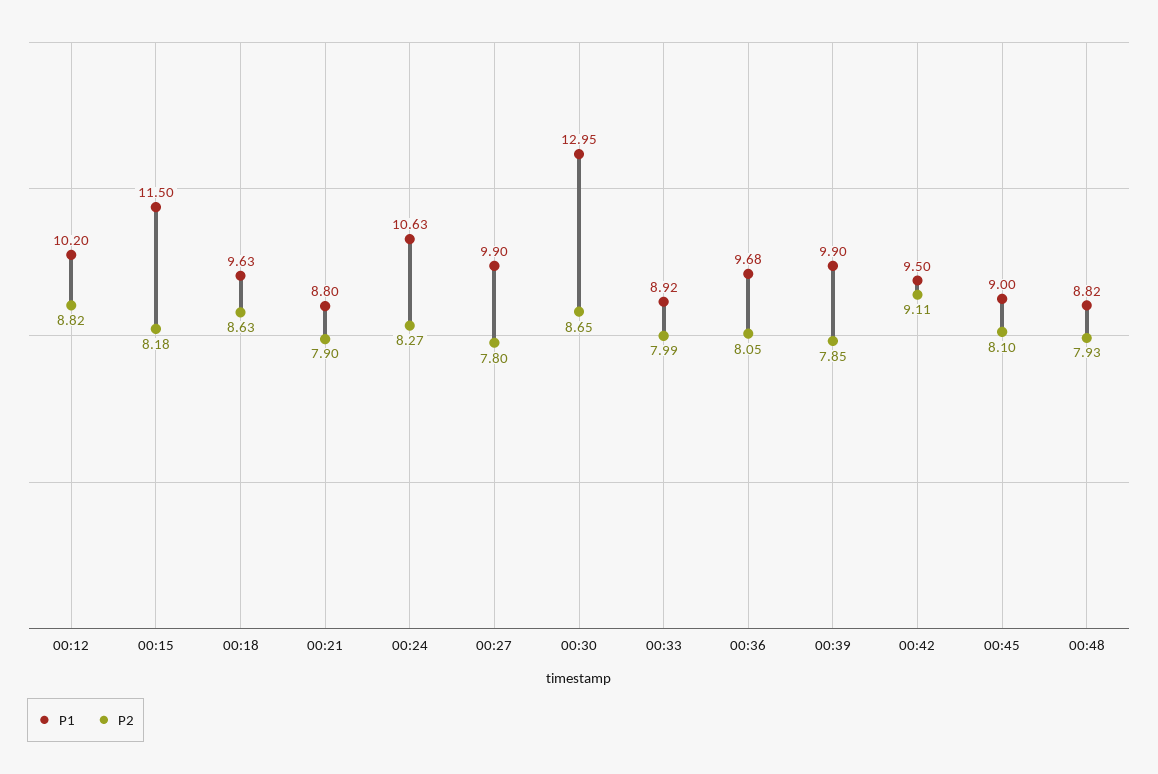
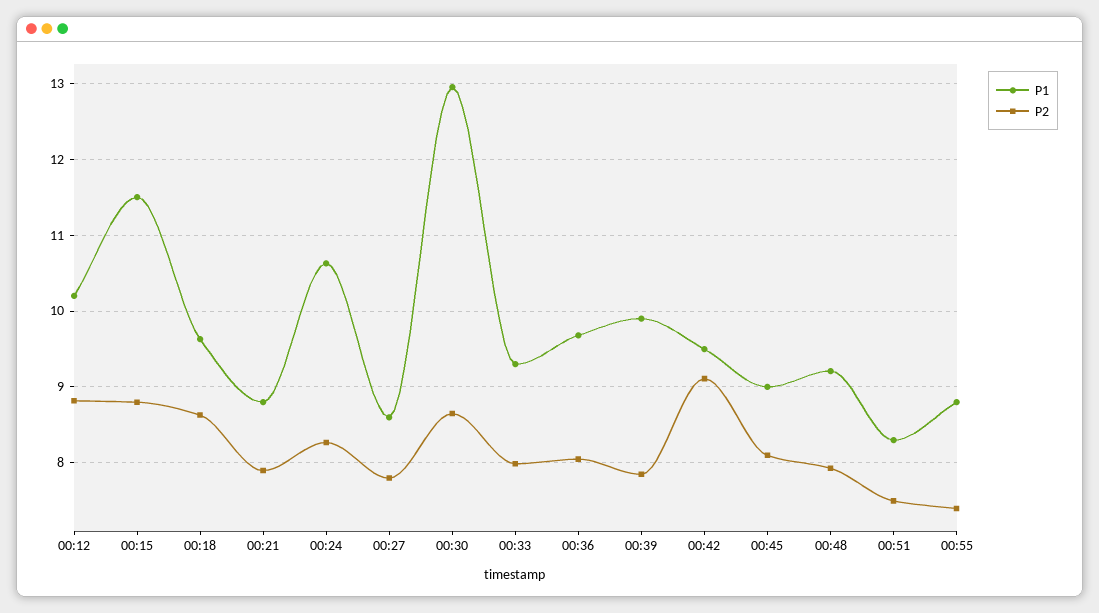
P2, 00:15: 8.18 -> 8.8
P1, 00:27: 9.9 -> 8.6
P1, 00:33: 8.92 -> 9.3
P1, 00:48: 8.82 -> 9.2
P1, 00:51: none -> 8.3
P2, 00:51: none -> 7.5
P1, 00:55: none -> 8.8
P2, 00:55: none -> 7.4

